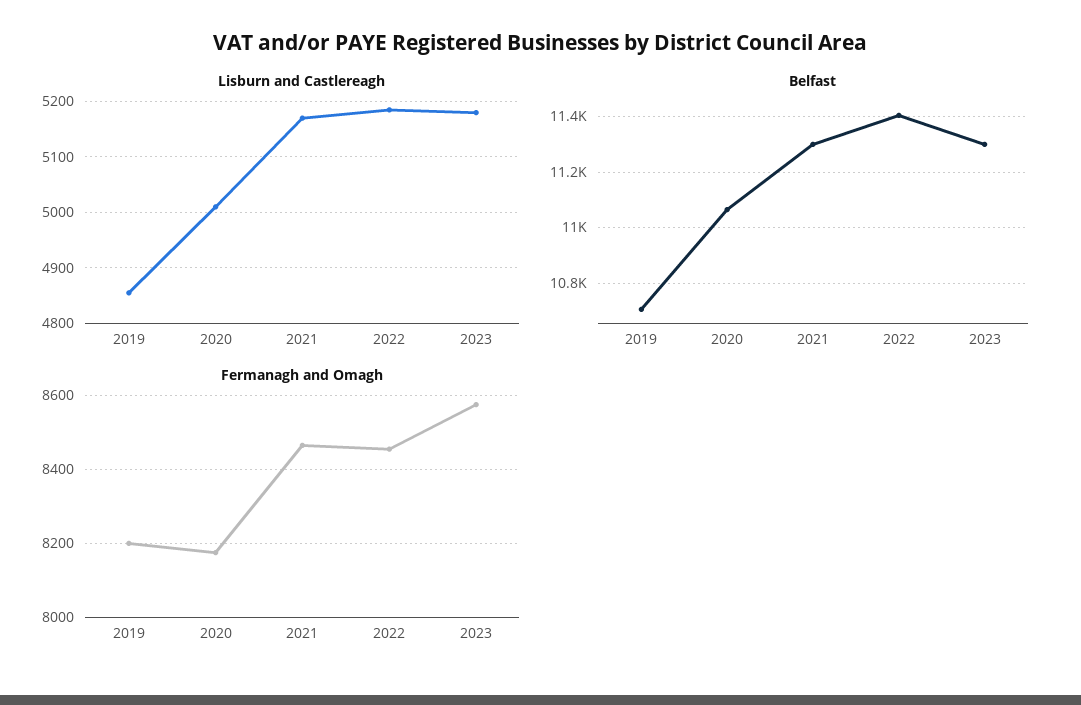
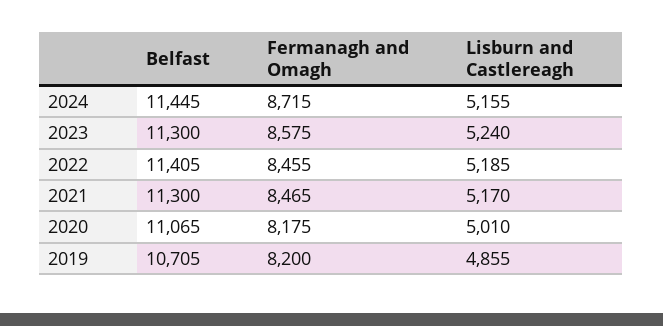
Lisburn and Castlereagh, 2023: 5180 -> 5240
Belfast, 2024: none -> 11445
Fermanagh and Omagh, 2024: none -> 8715
Lisburn and Castlereagh, 2024: none -> 5155

